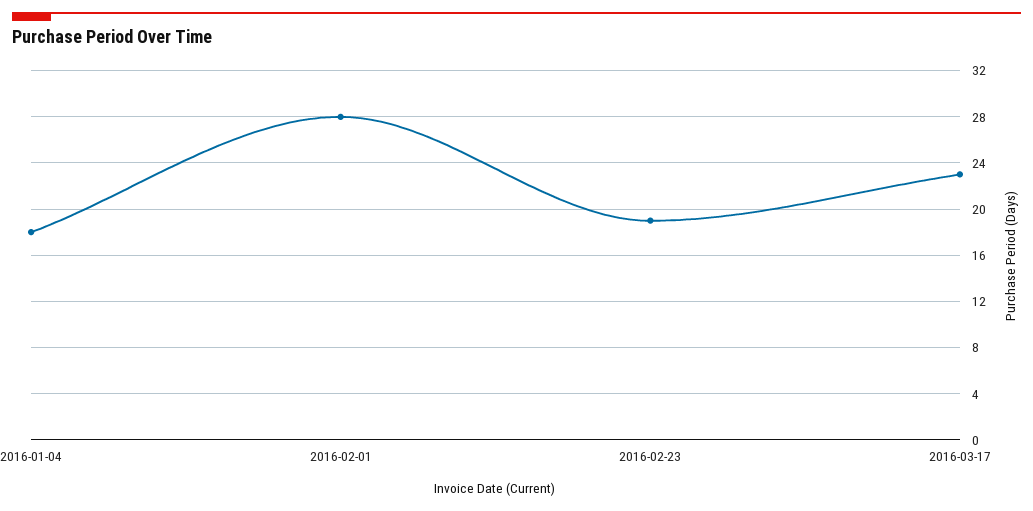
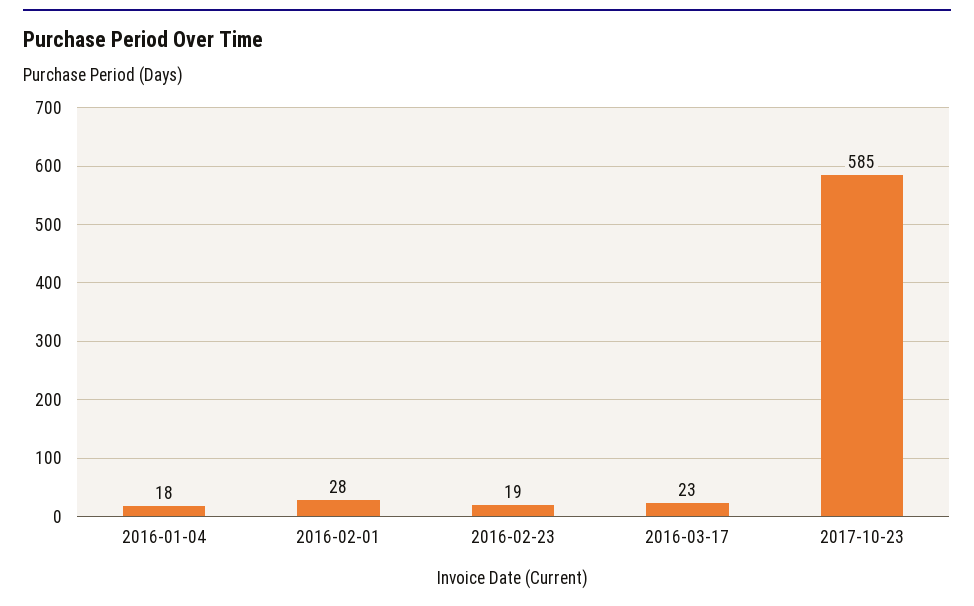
2017-10-23: none -> 585

